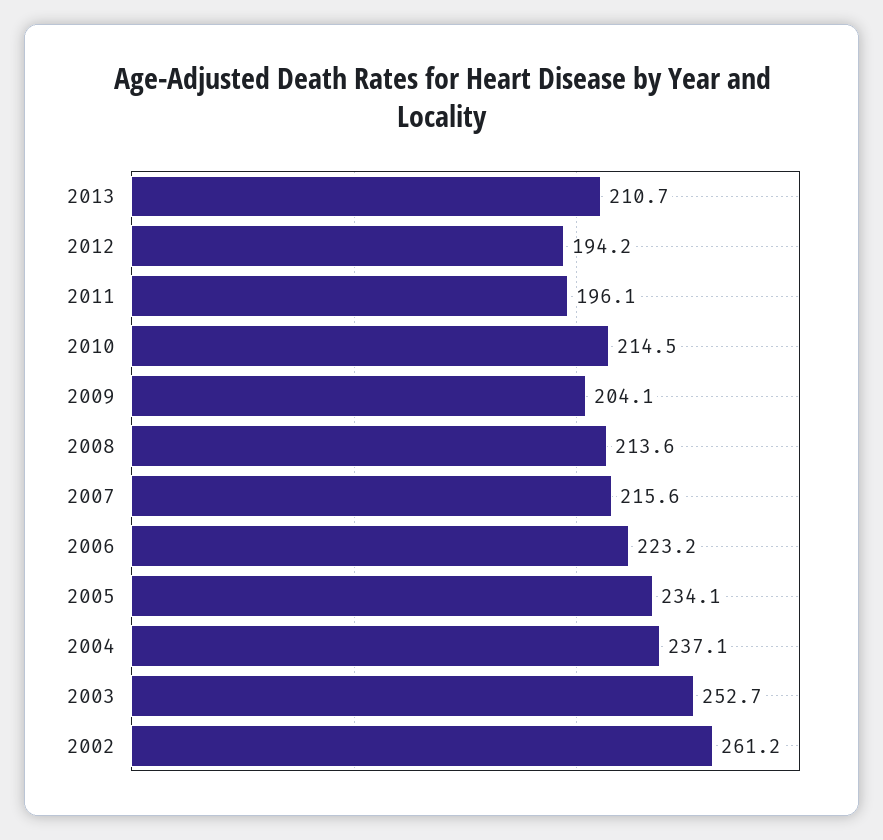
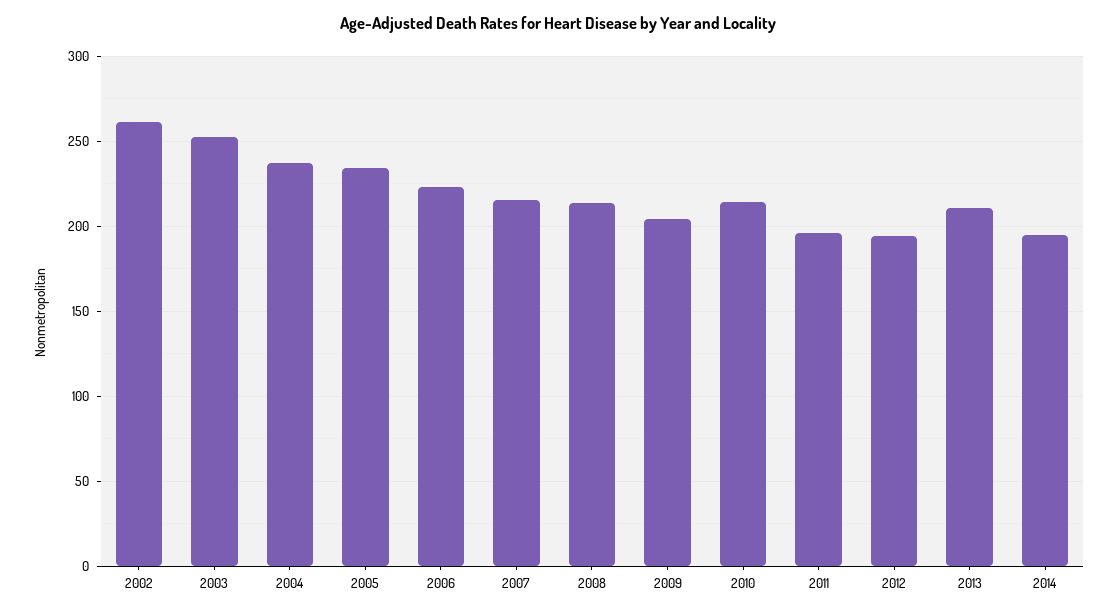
2014: none -> 195

